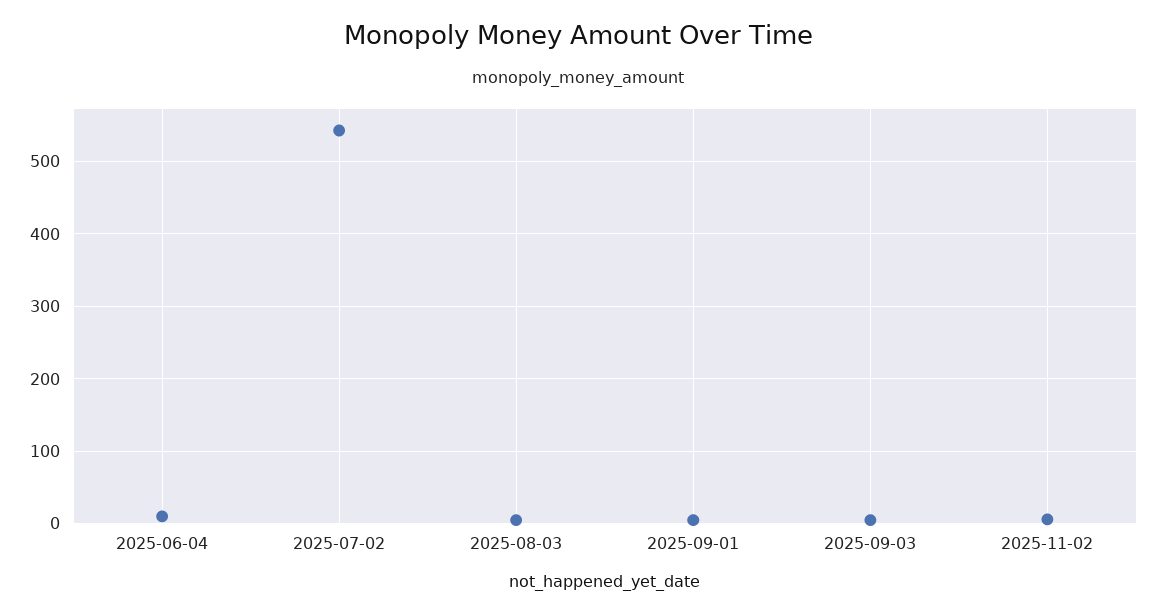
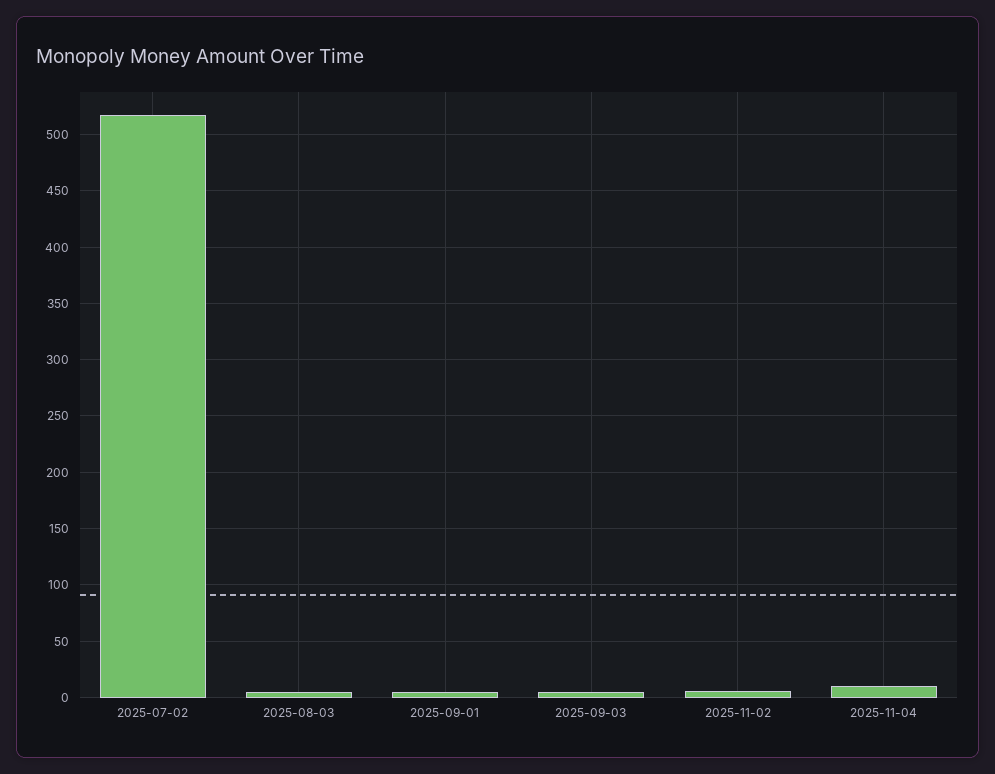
2025-06-04: 10 -> none
2025-07-02: 540 -> 520
2025-11-04: none -> 10

